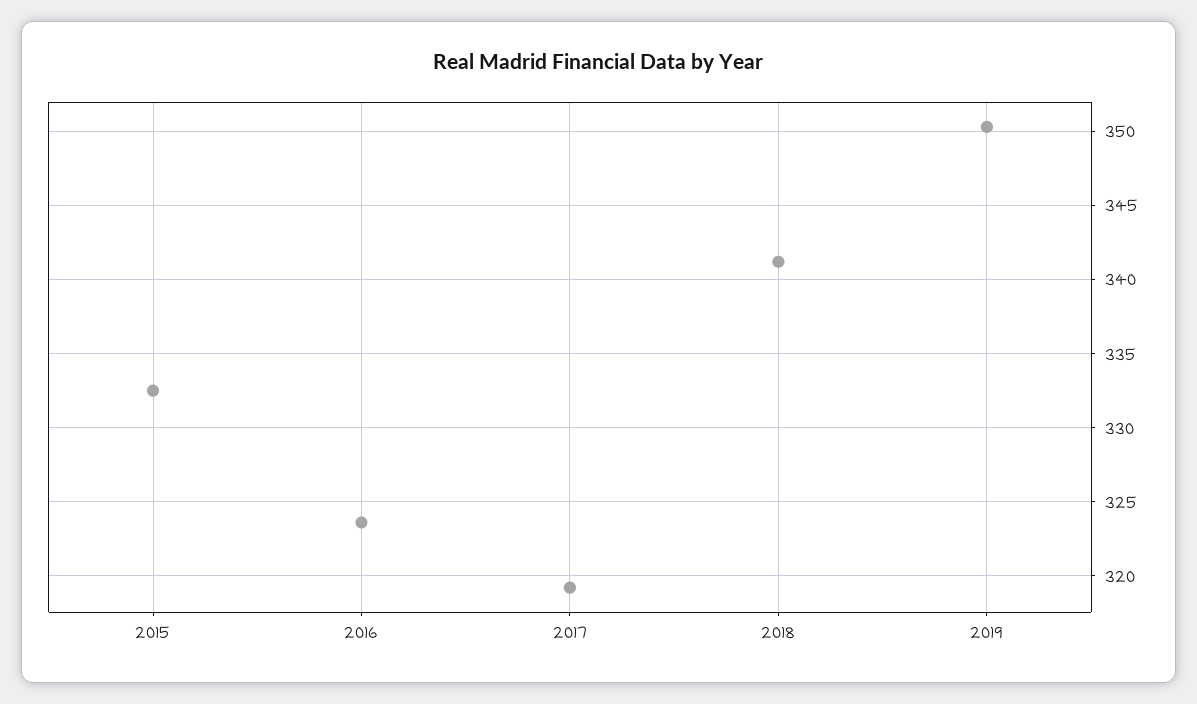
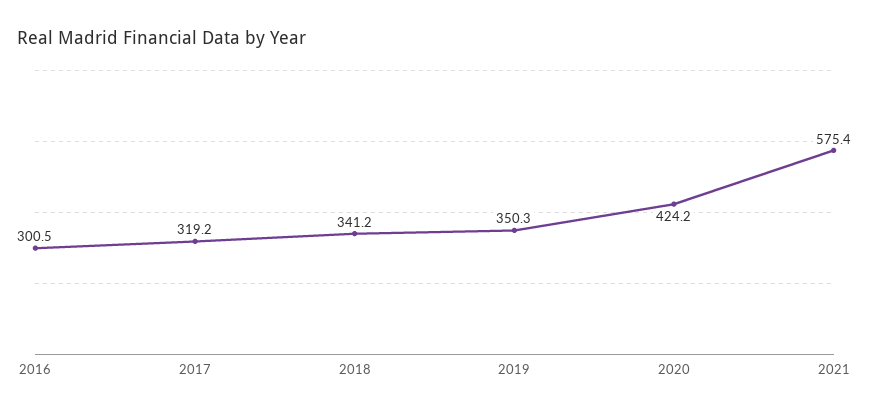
2015: 332.5 -> none
2016: 323.5 -> 300.5
2020: none -> 424.2
2021: none -> 575.4

